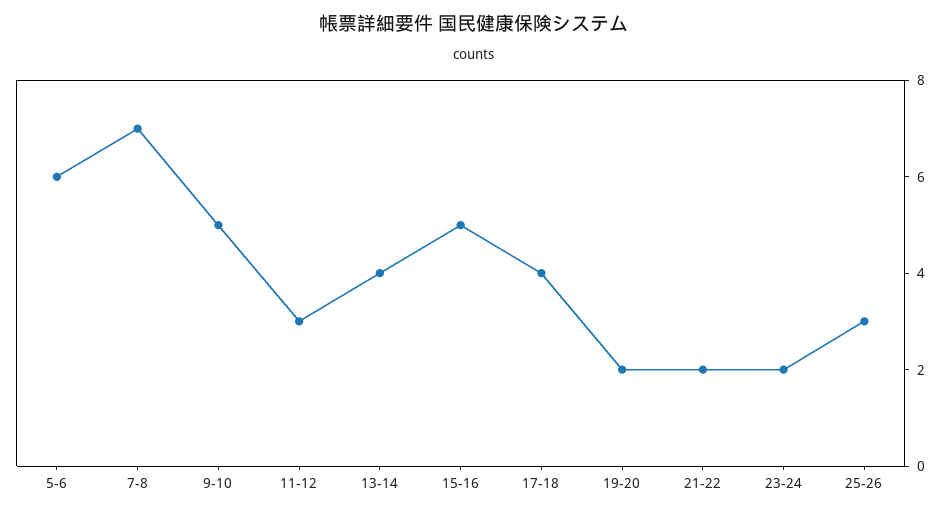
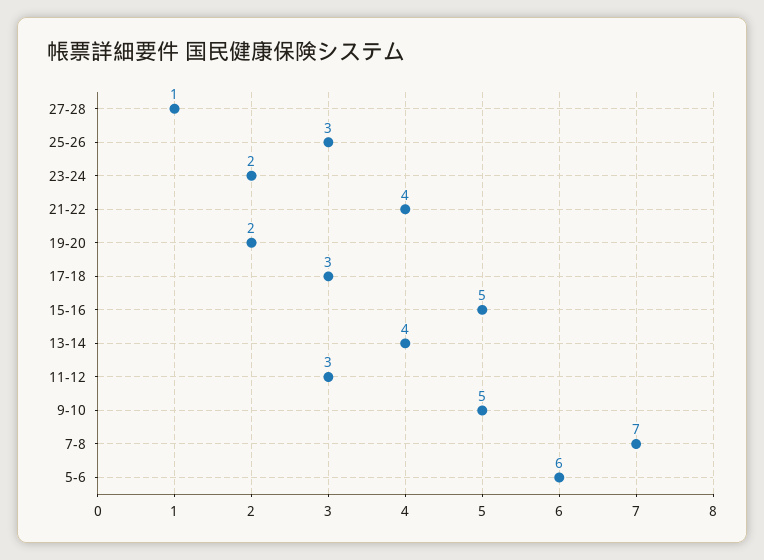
17-18: 4 -> 3
21-22: 2 -> 4
27-28: none -> 1

